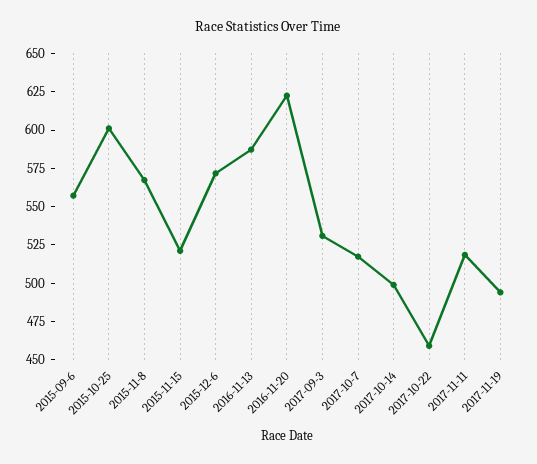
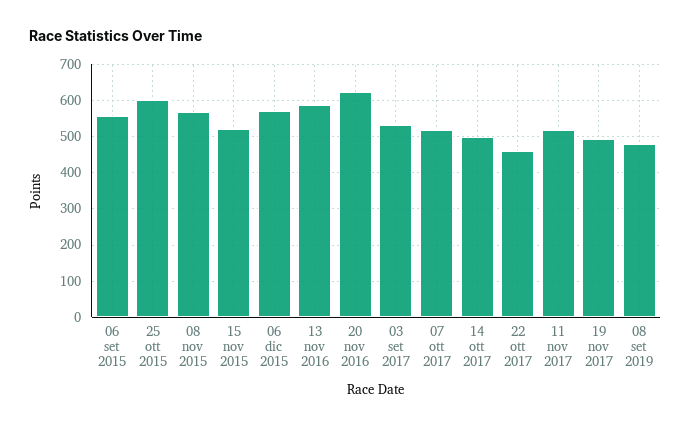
08 set 2019: none -> 480

